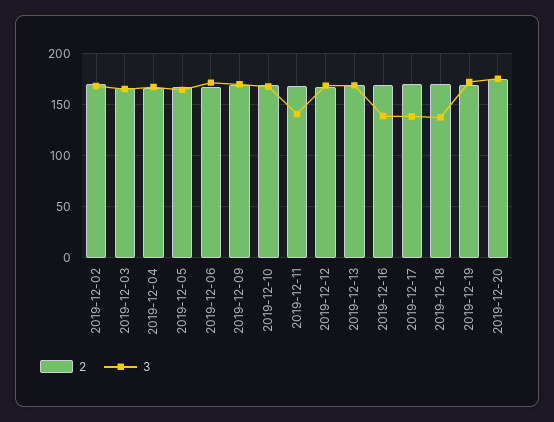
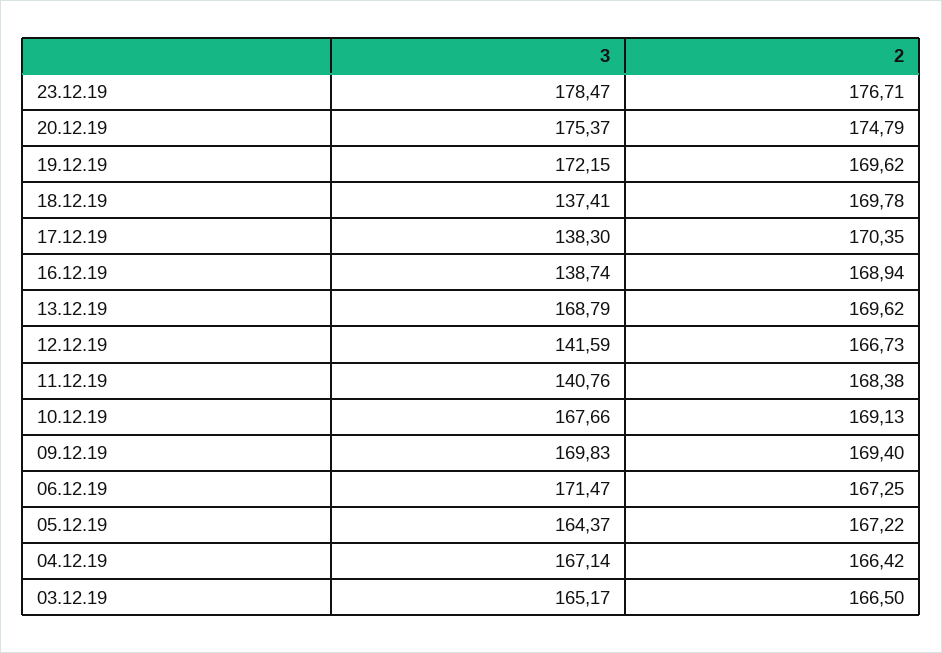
2, 2019-12-02: 170 -> none
3, 2019-12-02: 170 -> none
3, 2019-12-12: 170 -> 141.59
3, 23.12.19: none -> 178.47
2, 23.12.19: none -> 176.71

